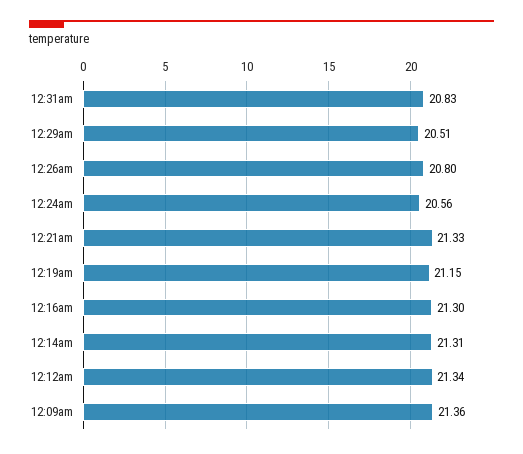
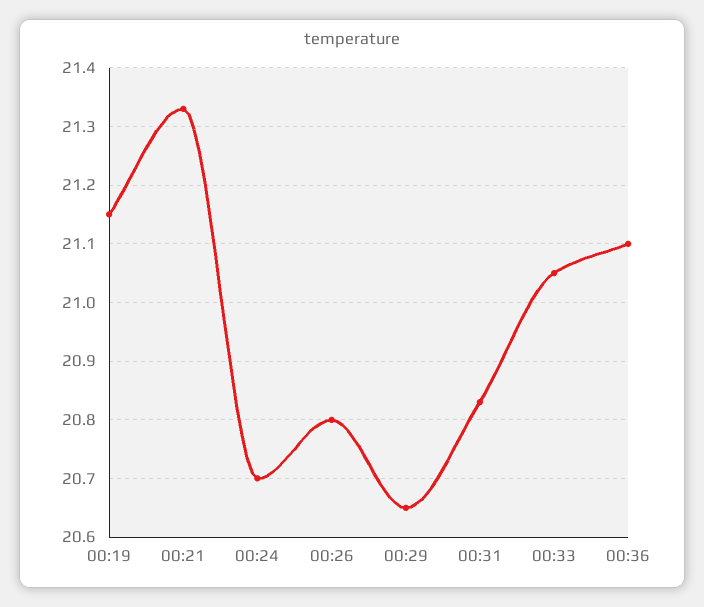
12:29am: 20.51 -> 20.65
12:24am: 20.56 -> 20.7
12:16am: 21.3 -> none
12:14am: 21.31 -> none
12:12am: 21.34 -> none
12:09am: 21.36 -> none
00:33: none -> 21.05
00:36: none -> 21.1

